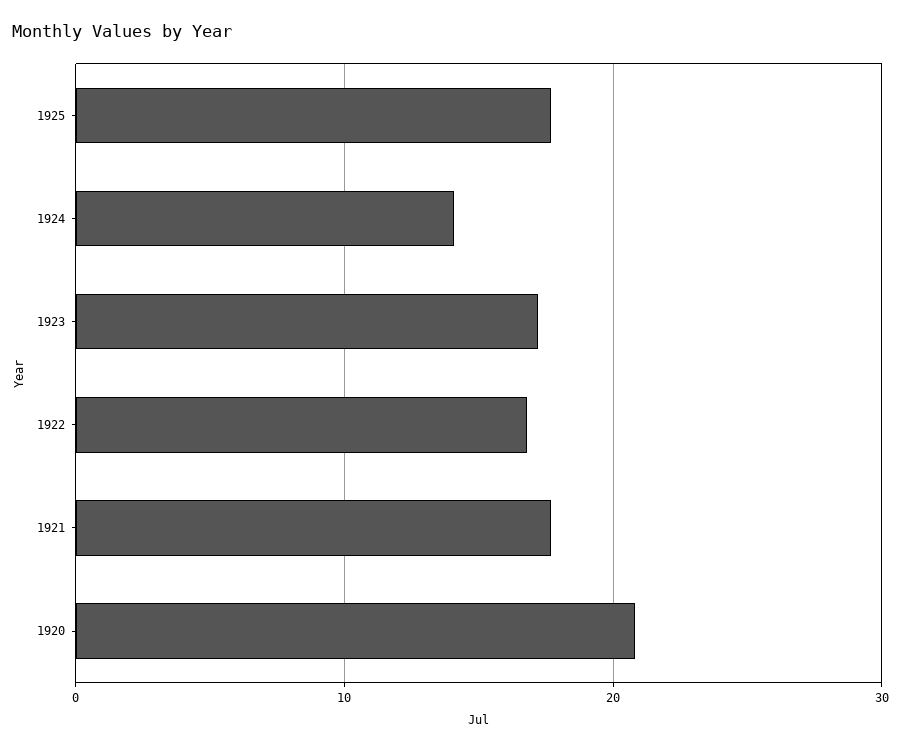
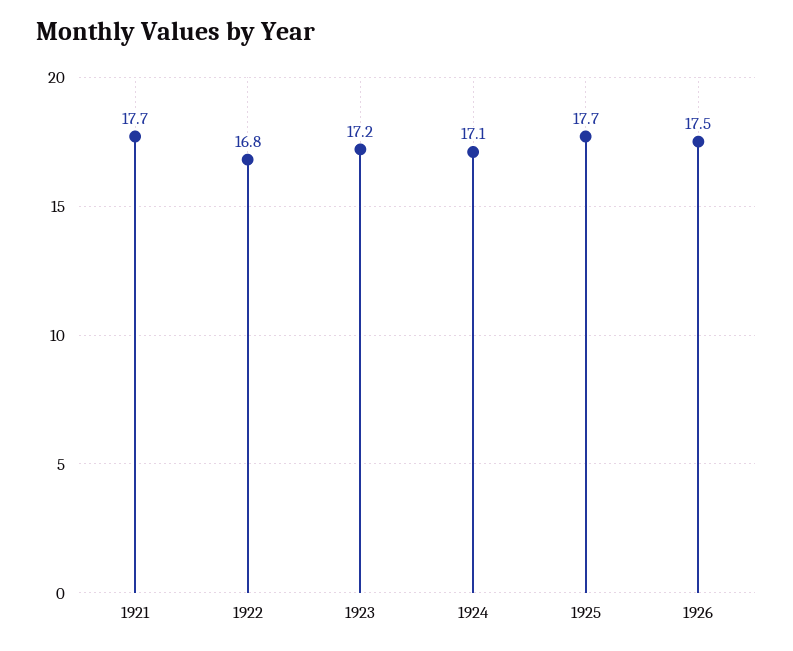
1924: 14 -> 17.1
1920: 21 -> none
1926: none -> 17.5

